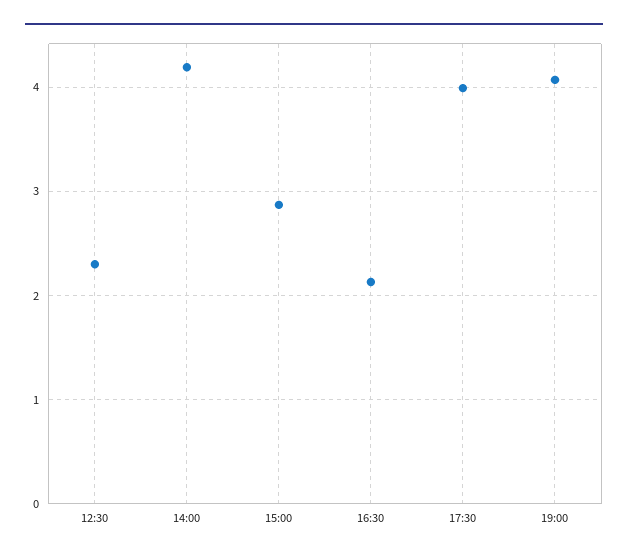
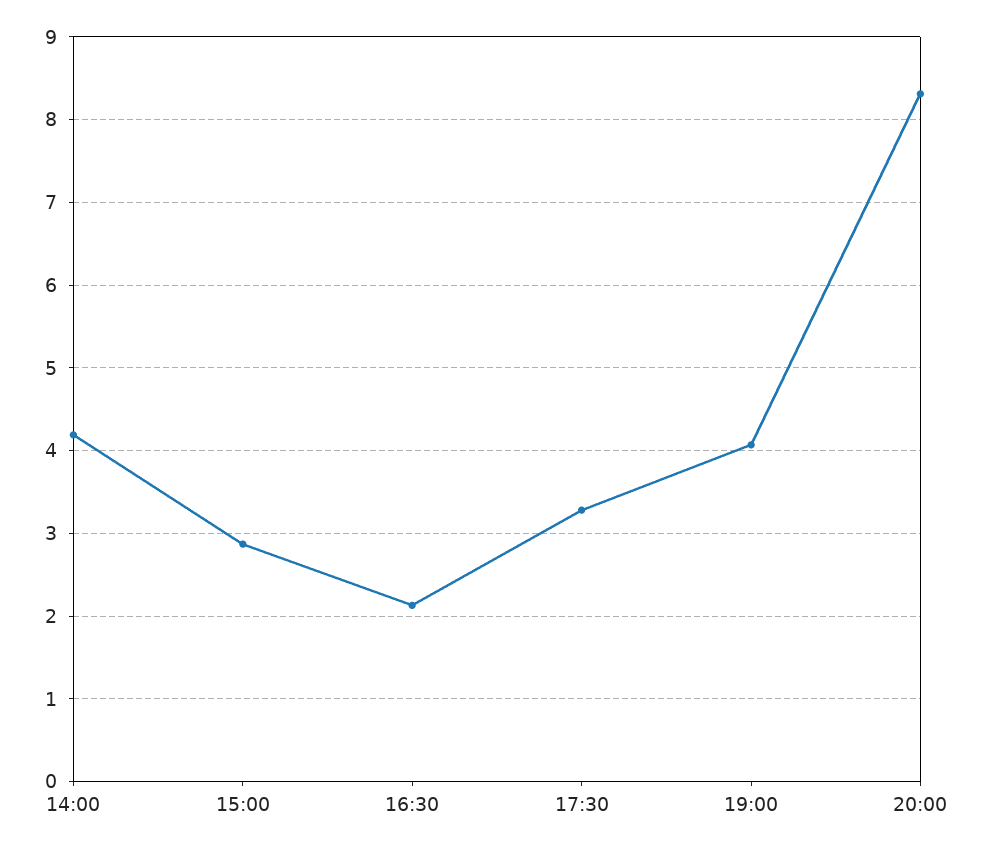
12:30: 2.3 -> none
17:30: 4 -> 3.3
20:00: none -> 8.3

